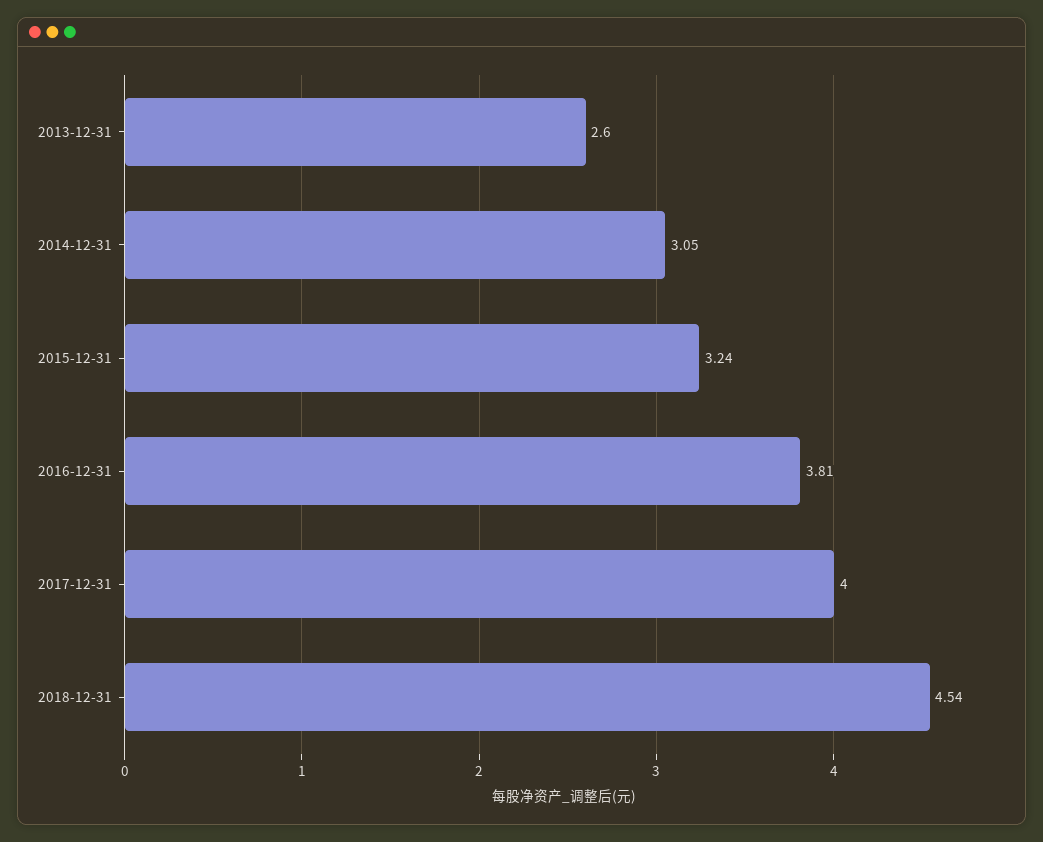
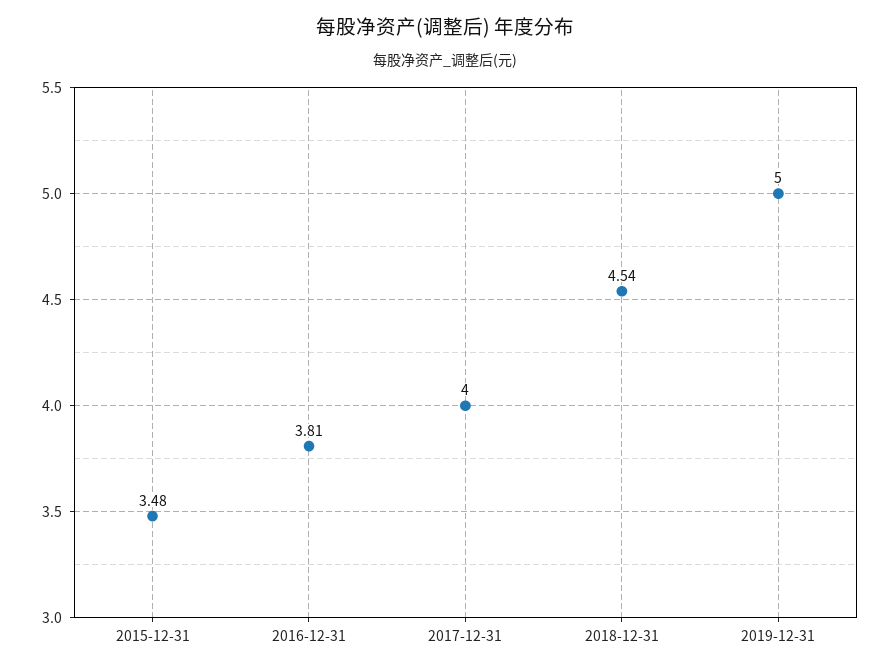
2013-12-31: 2.6 -> none
2014-12-31: 3.05 -> none
2015-12-31: 3.24 -> 3.48
2019-12-31: none -> 5

